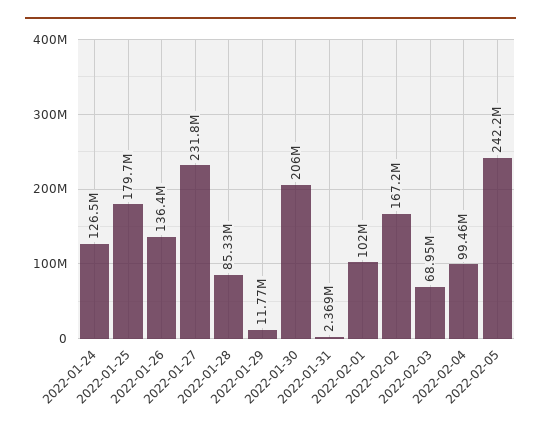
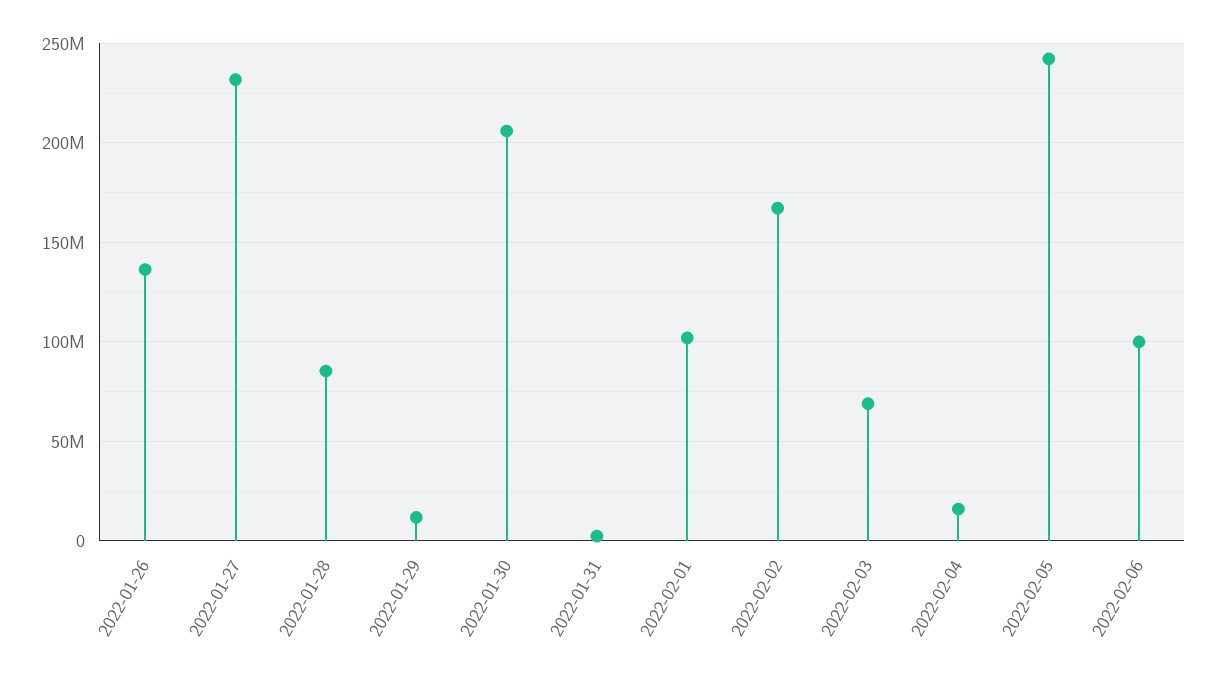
2022-01-24: 126500000 -> none
2022-01-25: 179700000 -> none
2022-02-04: 99460000 -> 15000000
2022-02-06: none -> 100000000

